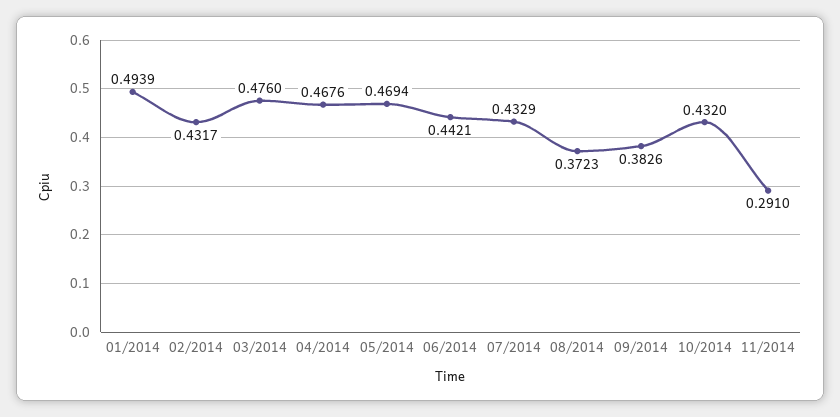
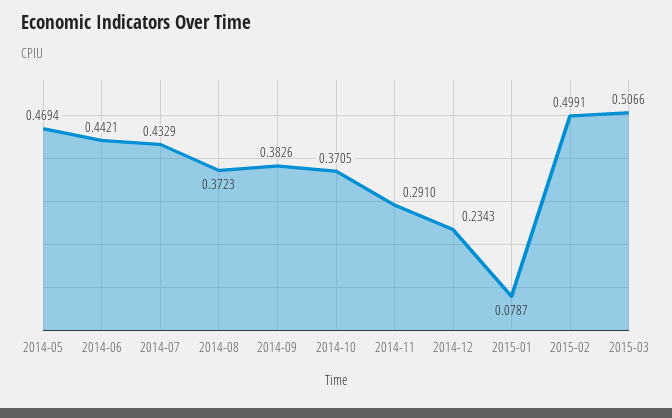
01/2014: 0.4939 -> none
02/2014: 0.4317 -> none
03/2014: 0.476 -> none
04/2014: 0.4676 -> none
10/2014: 0.432 -> 0.3705
2014-12: none -> 0.2343
2015-01: none -> 0.0787
2015-02: none -> 0.4991
2015-03: none -> 0.5066

